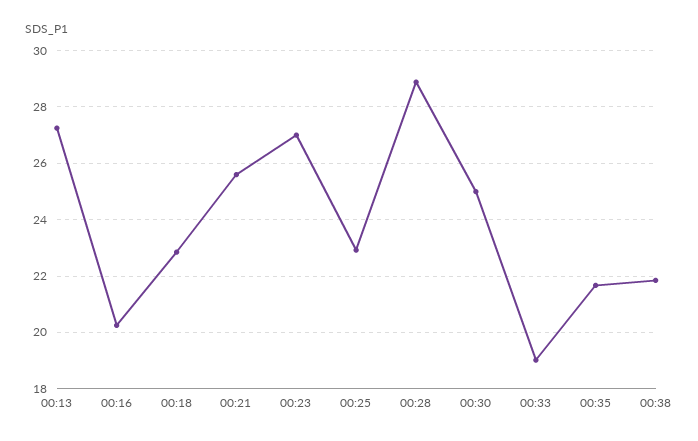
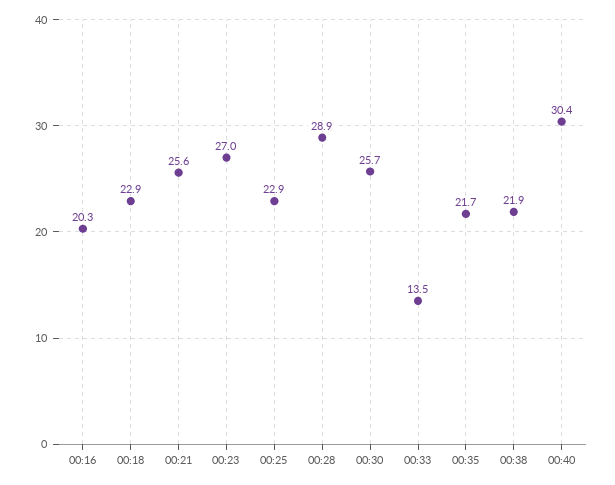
00:13: 27.25 -> none
00:30: 25 -> 25.7
00:33: 19 -> 13.5
00:40: none -> 30.4

